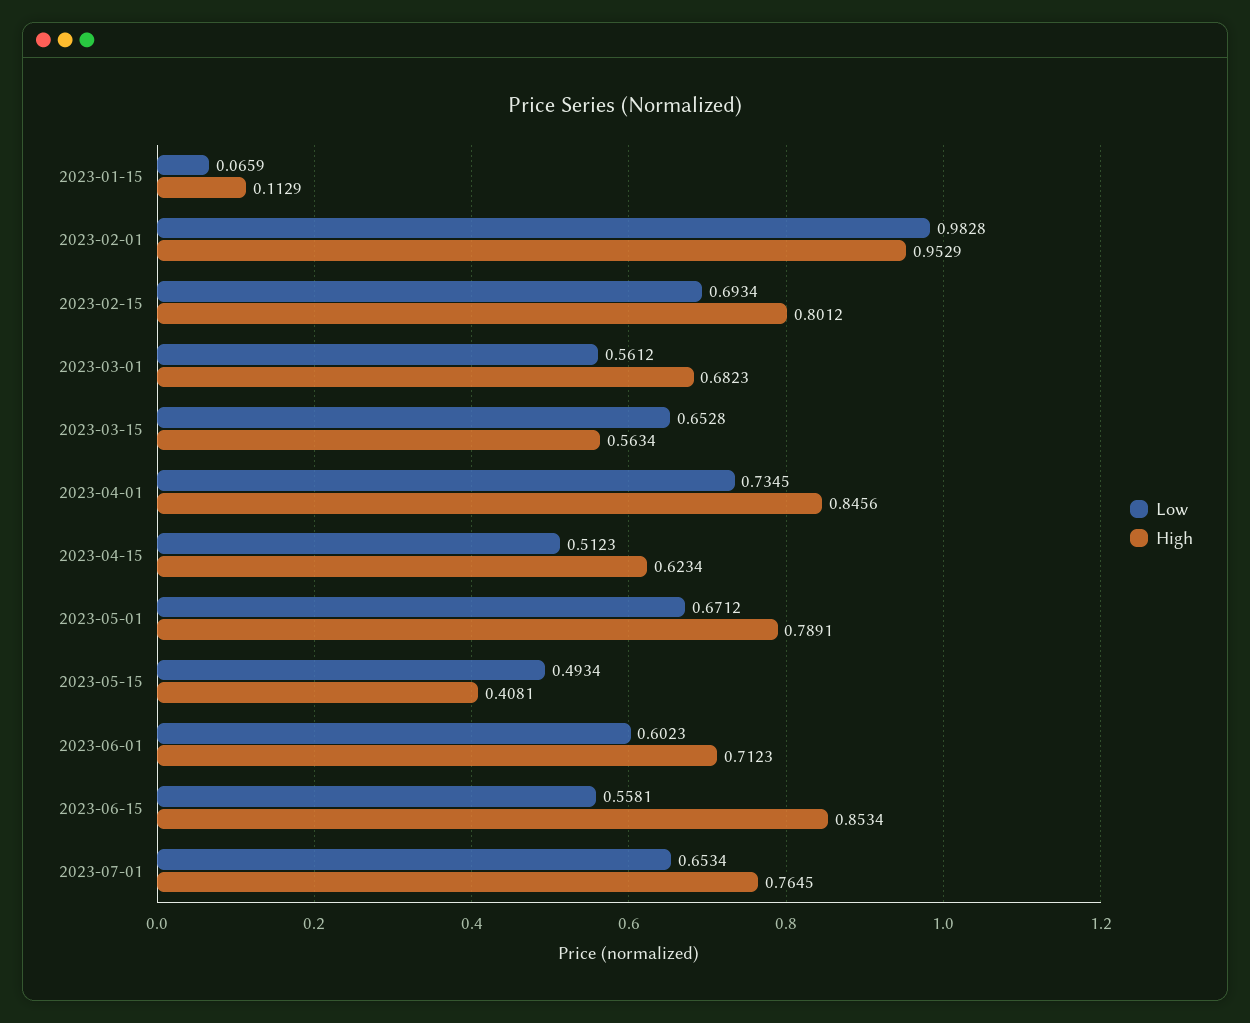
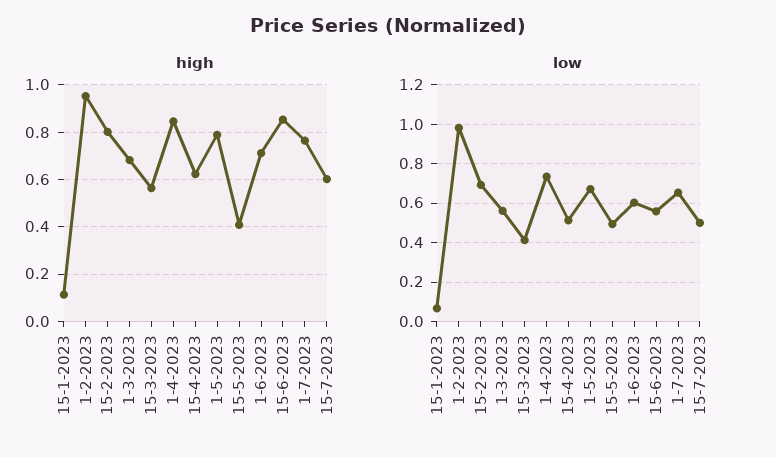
Low, 2023-03-15: 0.6528 -> 0.4
High, 15-7-2023: none -> 0.6
Low, 15-7-2023: none -> 0.5

